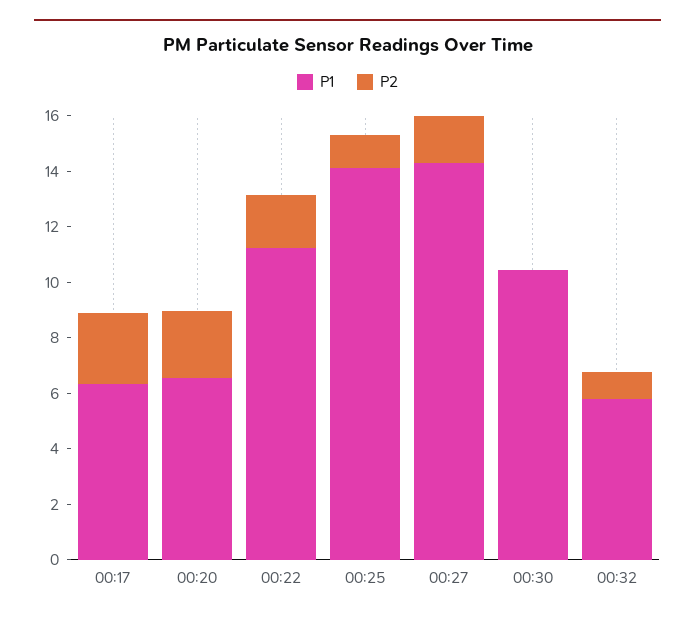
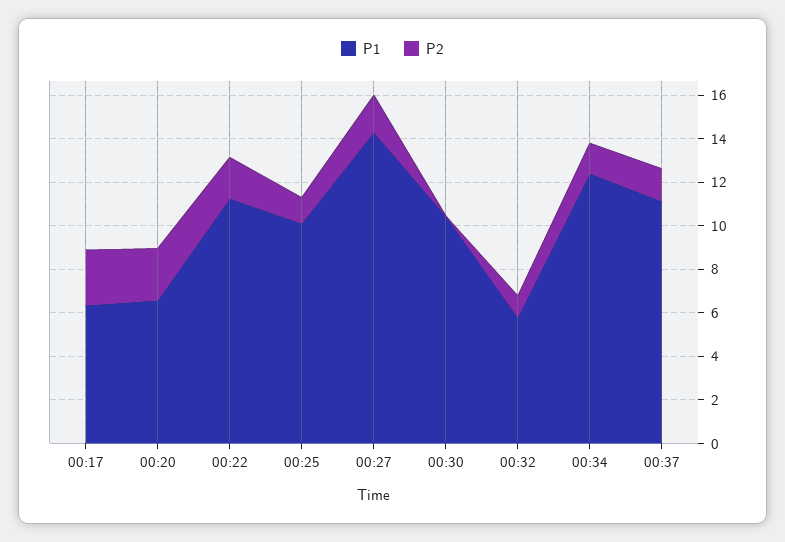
P1, 00:25: 14 -> 10
P1, 00:34: none -> 12.5
P2, 00:34: none -> 1.5
P1, 00:37: none -> 11
P2, 00:37: none -> 1.5

